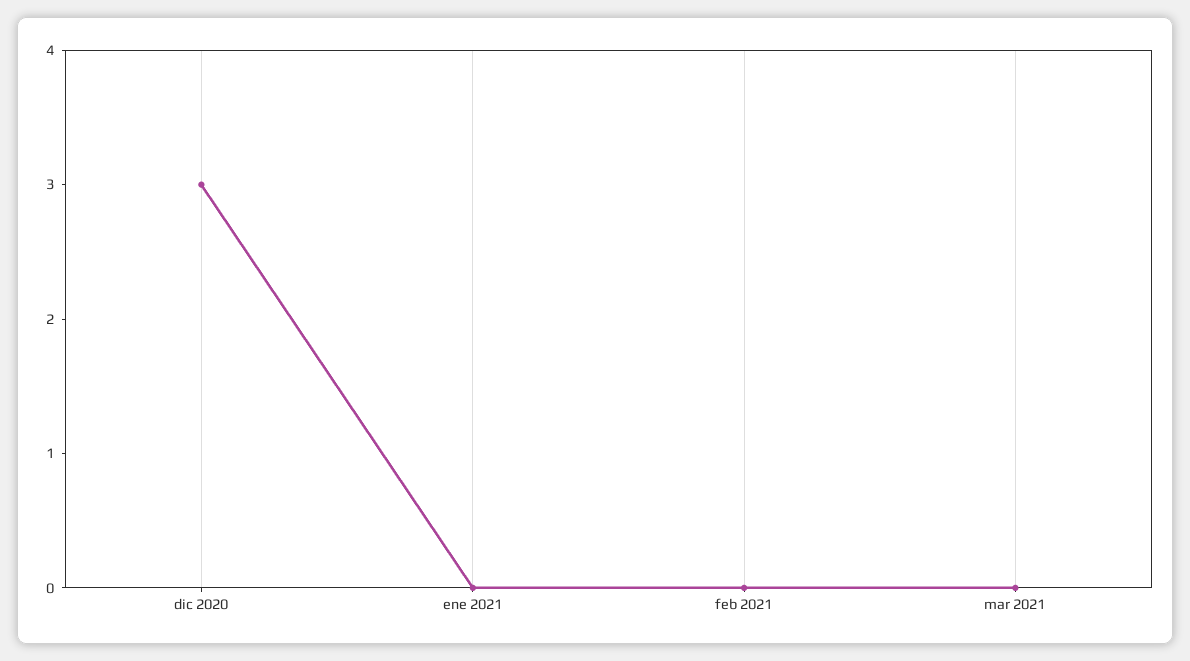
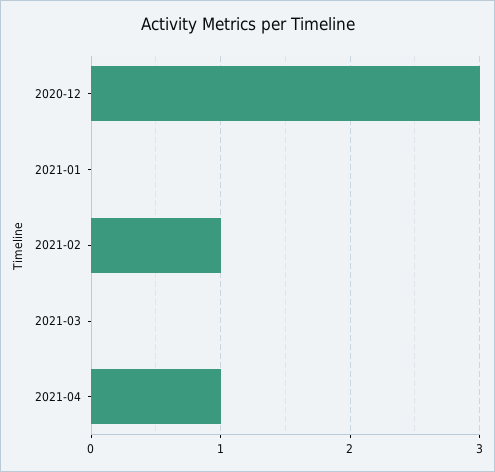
feb 2021: 0 -> 1
2021-04: none -> 1

